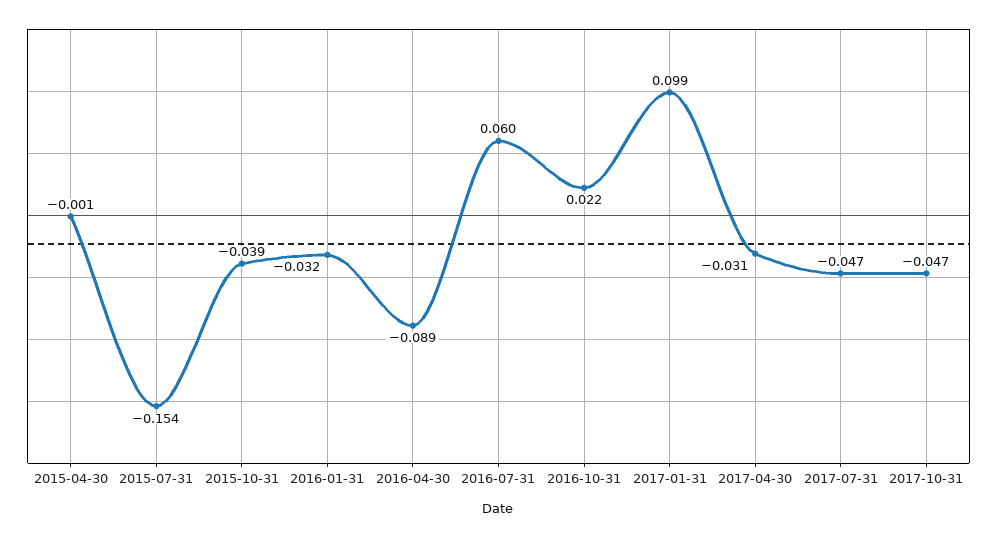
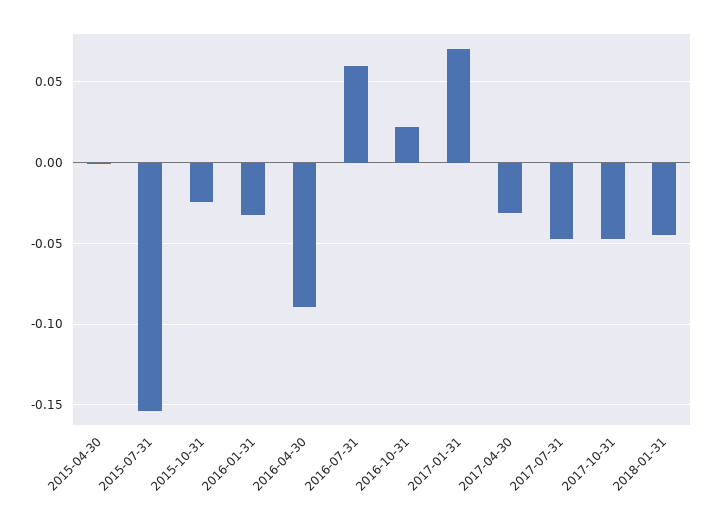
2015-10-31: -0.039 -> -0.025
2017-01-31: 0.099 -> 0.07
2018-01-31: none -> -0.045

